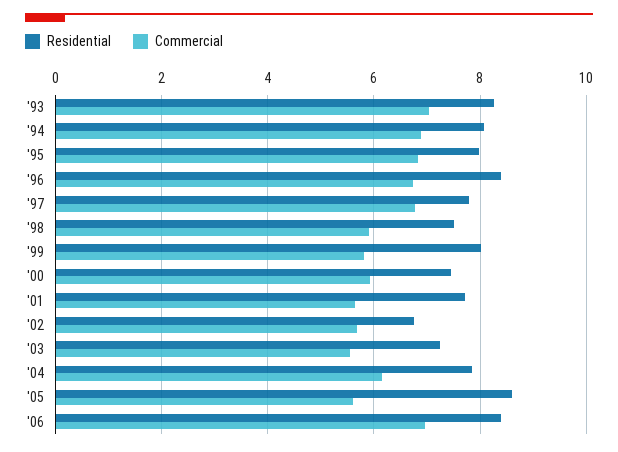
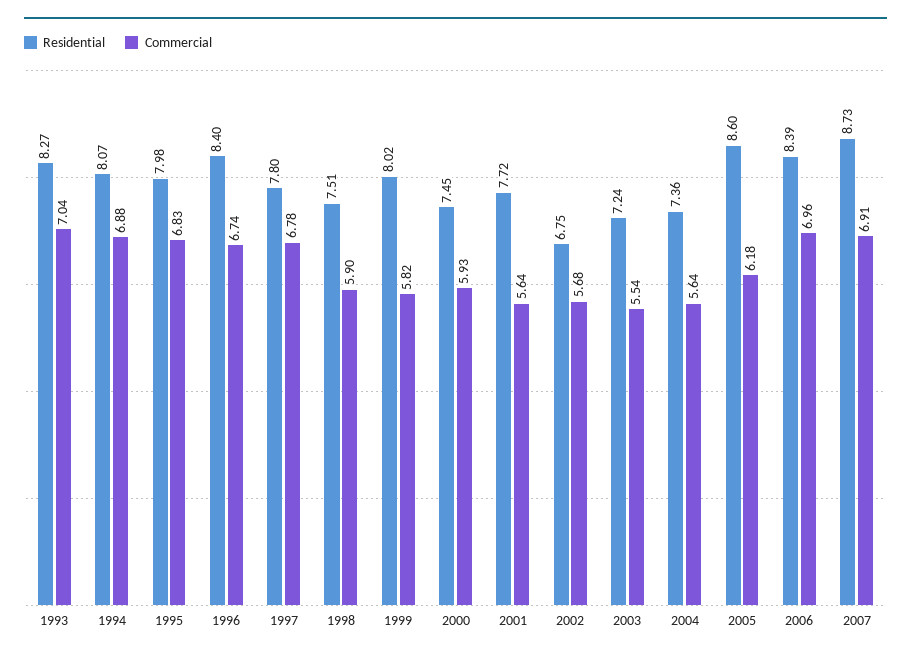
Residential, '04: 7.8 -> 7.36
Commercial, '04: 6.2 -> 5.64
Commercial, '05: 5.6 -> 6.18
Residential, 2007: none -> 8.73
Commercial, 2007: none -> 6.91

